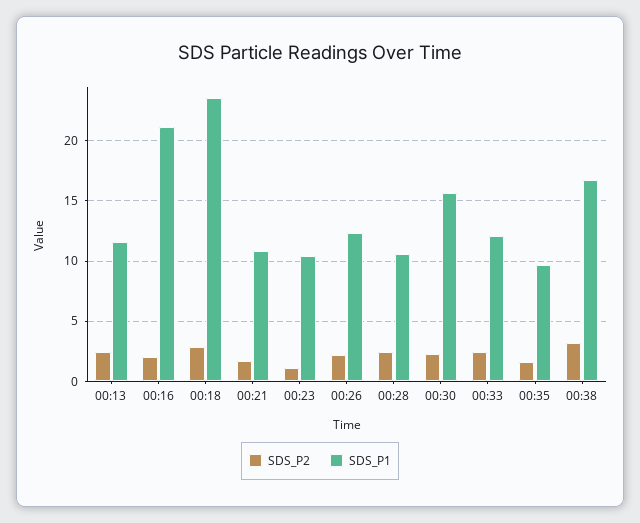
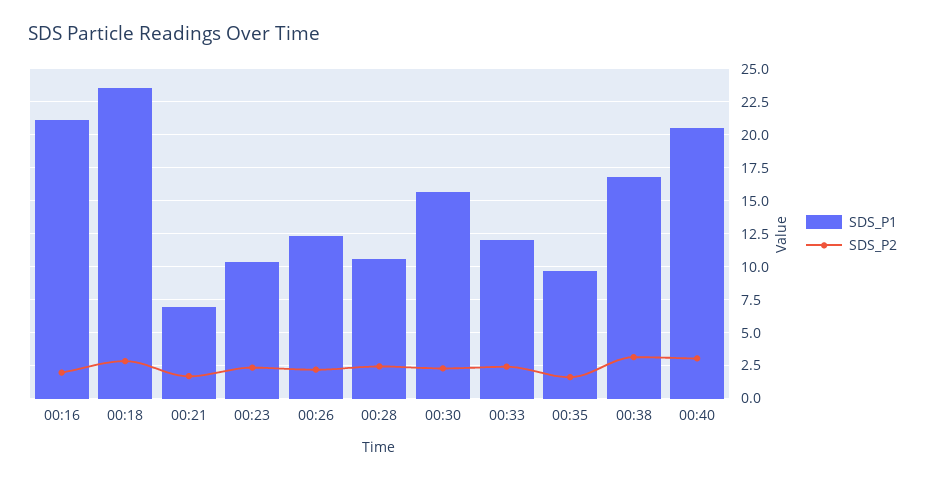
SDS_P2, 00:13: 2.5 -> none
SDS_P1, 00:13: 11.5 -> none
SDS_P1, 00:21: 11 -> 7
SDS_P2, 00:23: 1 -> 2.5
SDS_P1, 00:40: none -> 20.5
SDS_P2, 00:40: none -> 3

